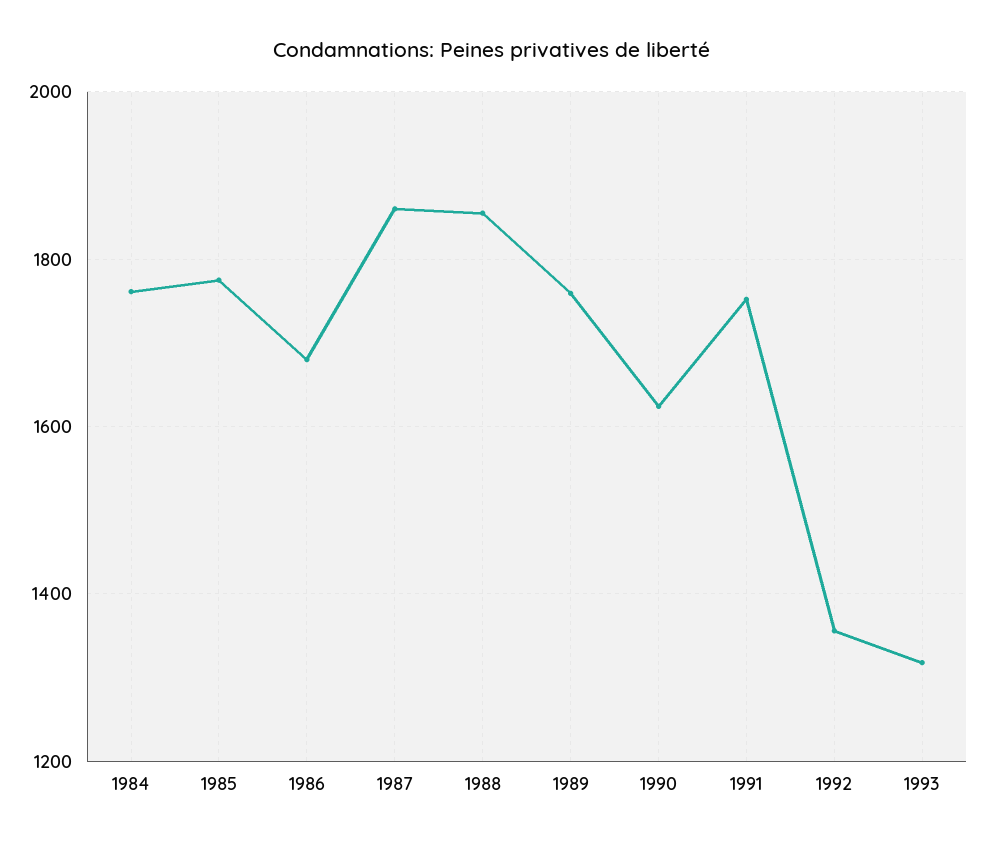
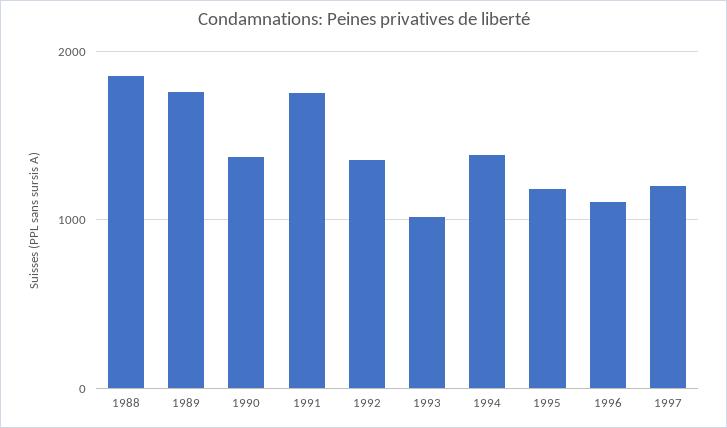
1984: 1760 -> none
1985: 1780 -> none
1986: 1680 -> none
1987: 1860 -> none
1990: 1620 -> 1400
1993: 1320 -> 1000
1994: none -> 1400
1995: none -> 1200
1996: none -> 1100
1997: none -> 1200

